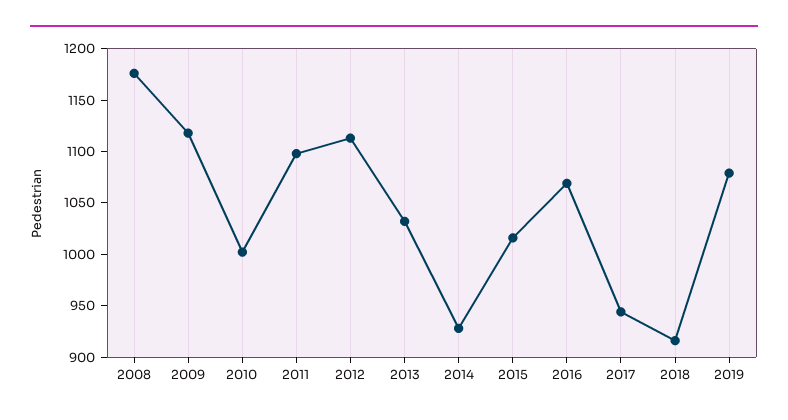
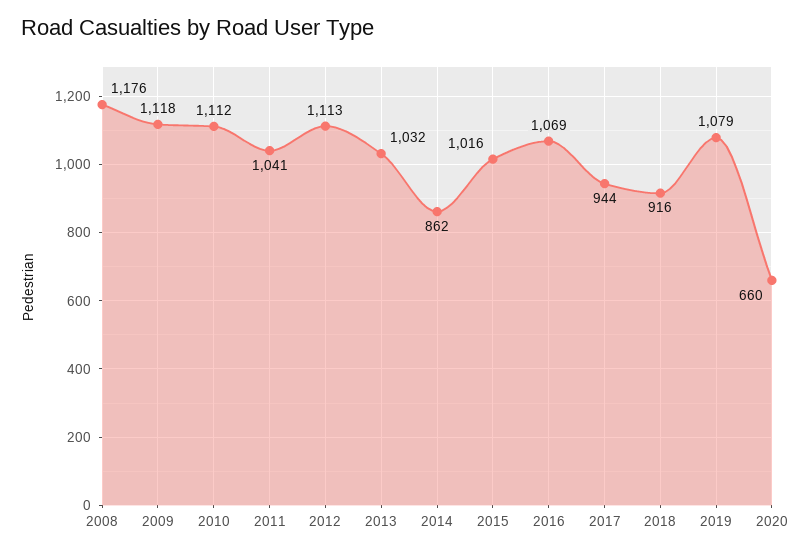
2010: 1000 -> 1112
2011: 1100 -> 1041
2014: 930 -> 862
2020: none -> 660

